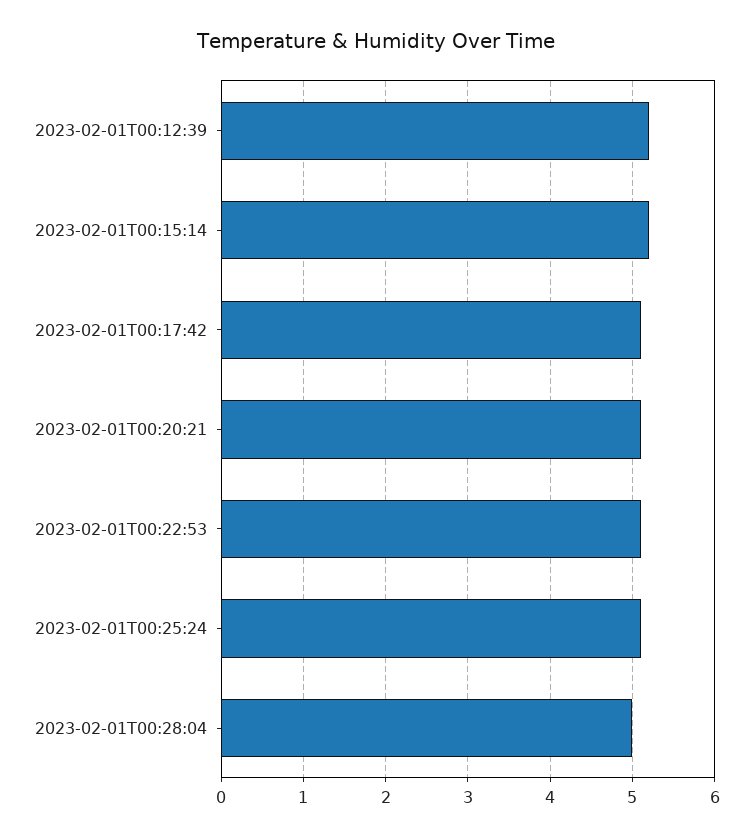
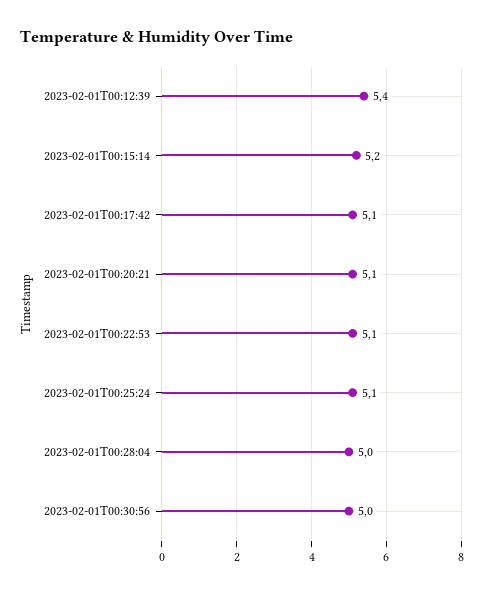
2023-02-01T00:12:39: 5.2 -> 5.4
2023-02-01T00:30:56: none -> 5

